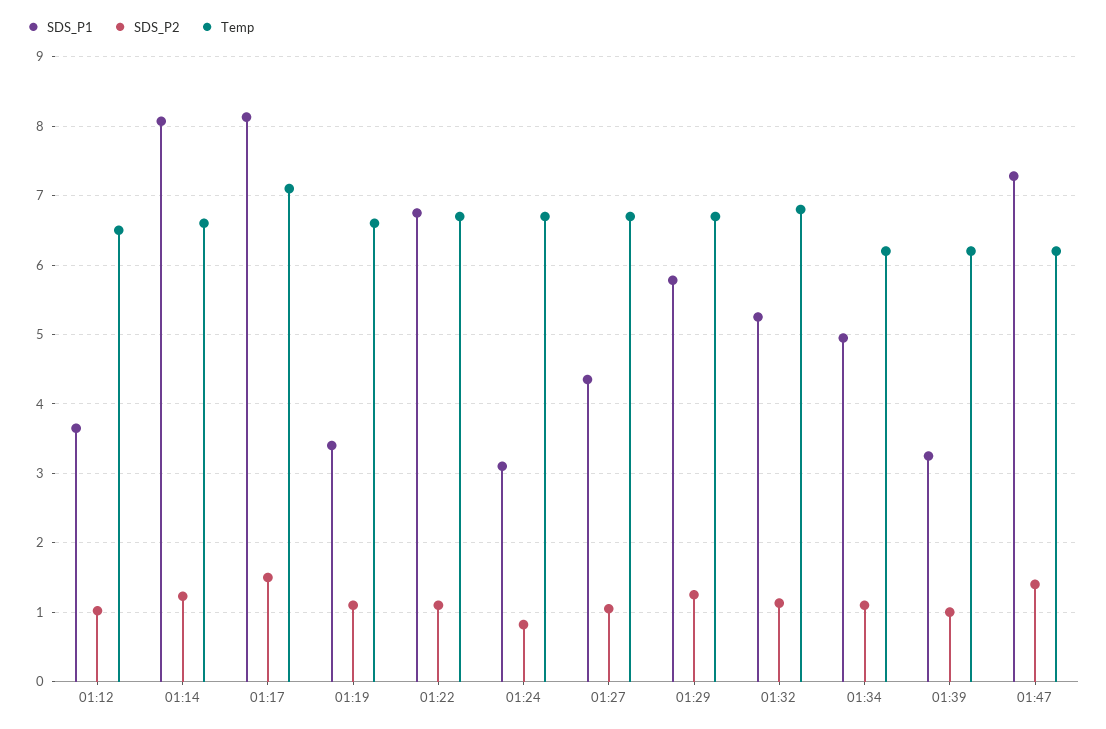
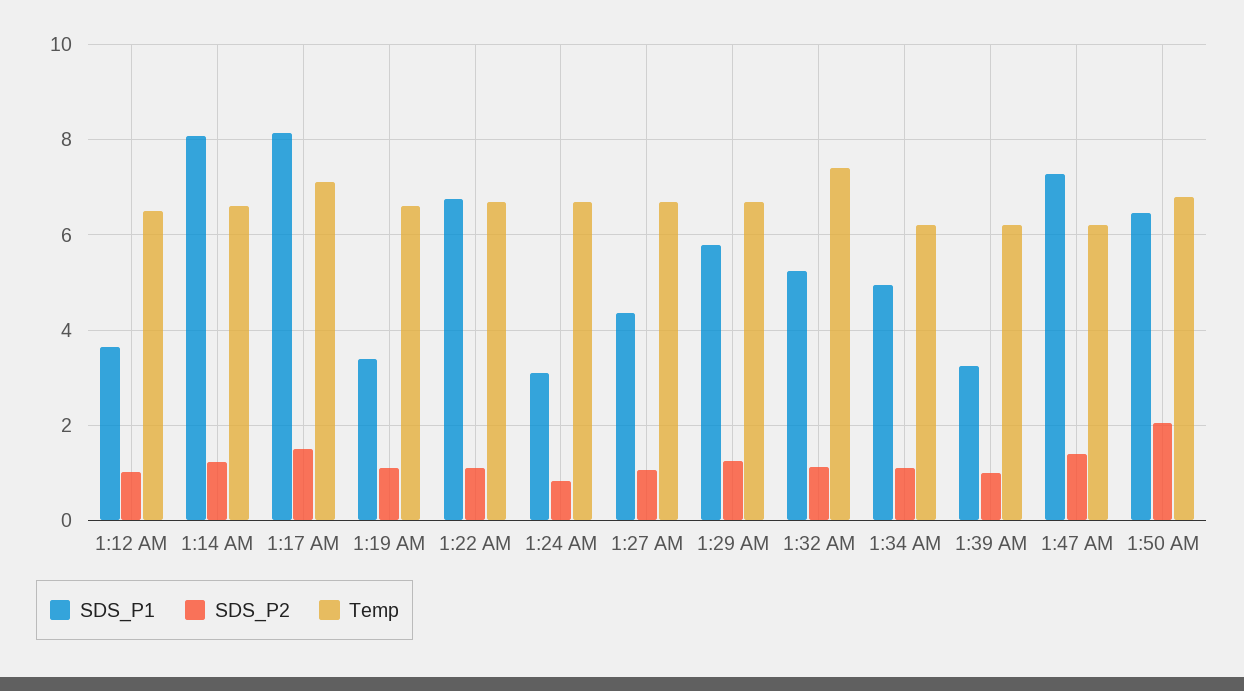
Temp, 01:32: 6.8 -> 7.4
SDS_P1, 1:50 AM: none -> 6.4
SDS_P2, 1:50 AM: none -> 2
Temp, 1:50 AM: none -> 6.8

